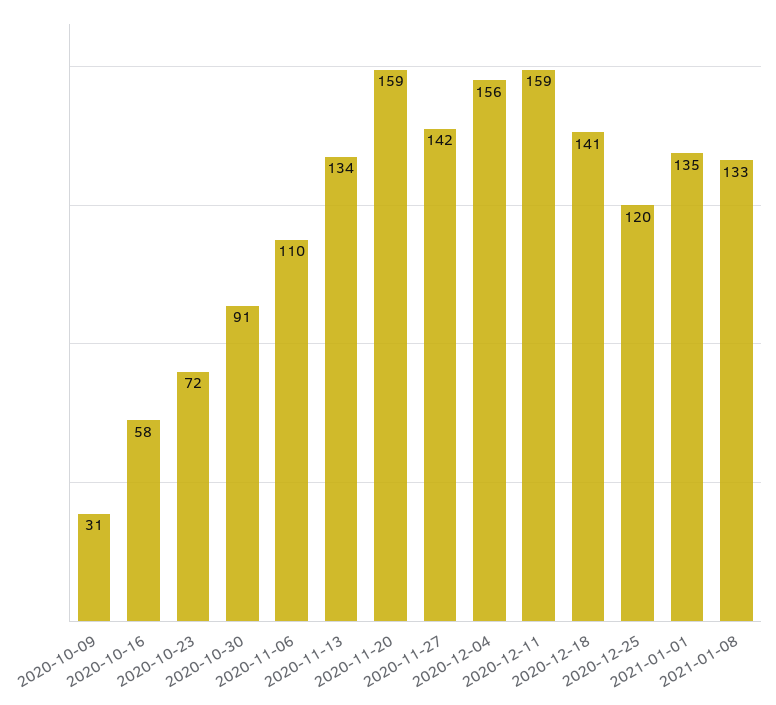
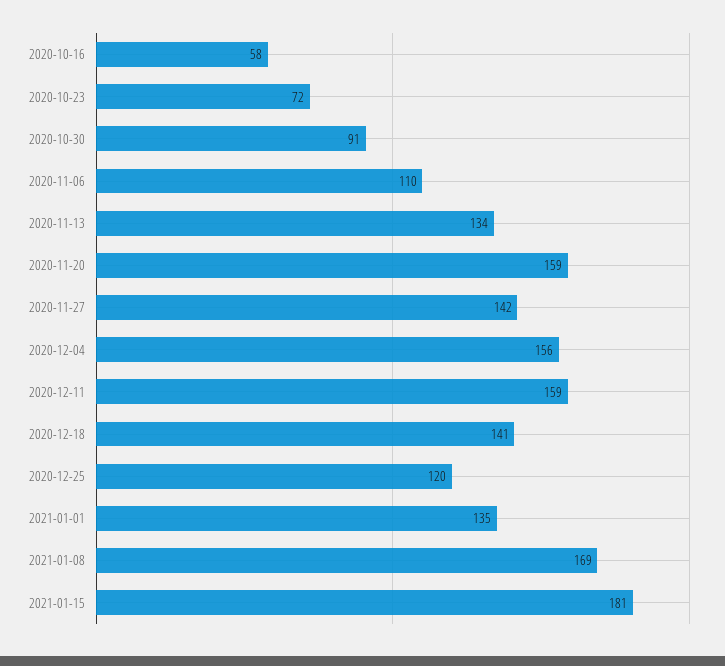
2020-10-09: 31 -> none
2021-01-08: 133 -> 169
2021-01-15: none -> 181

